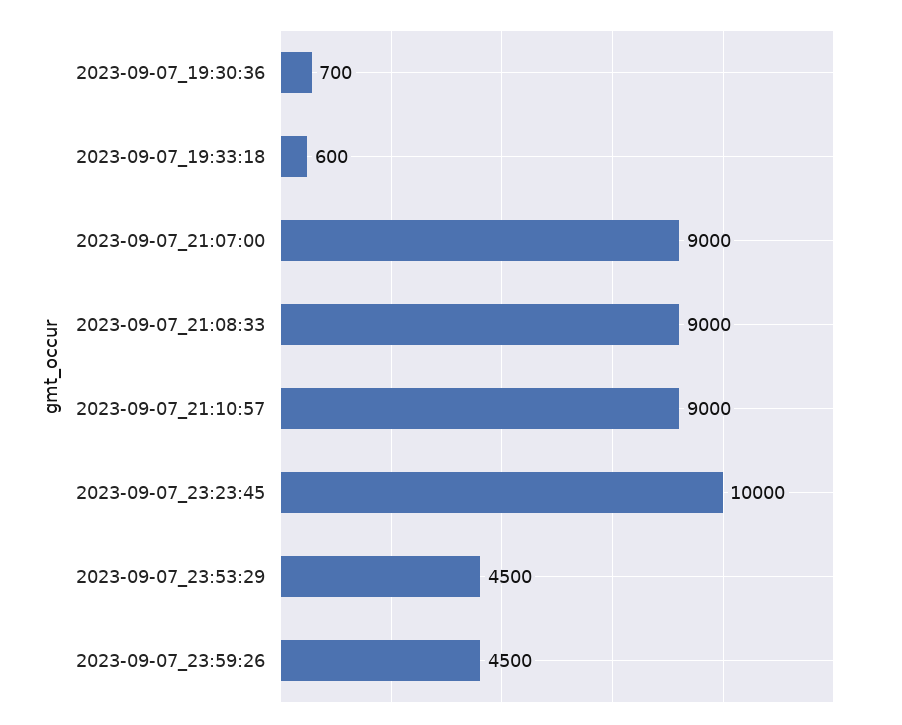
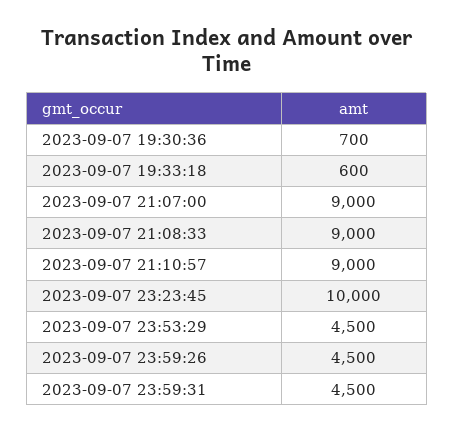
2023-09-07 23:59:31: none -> 4500

